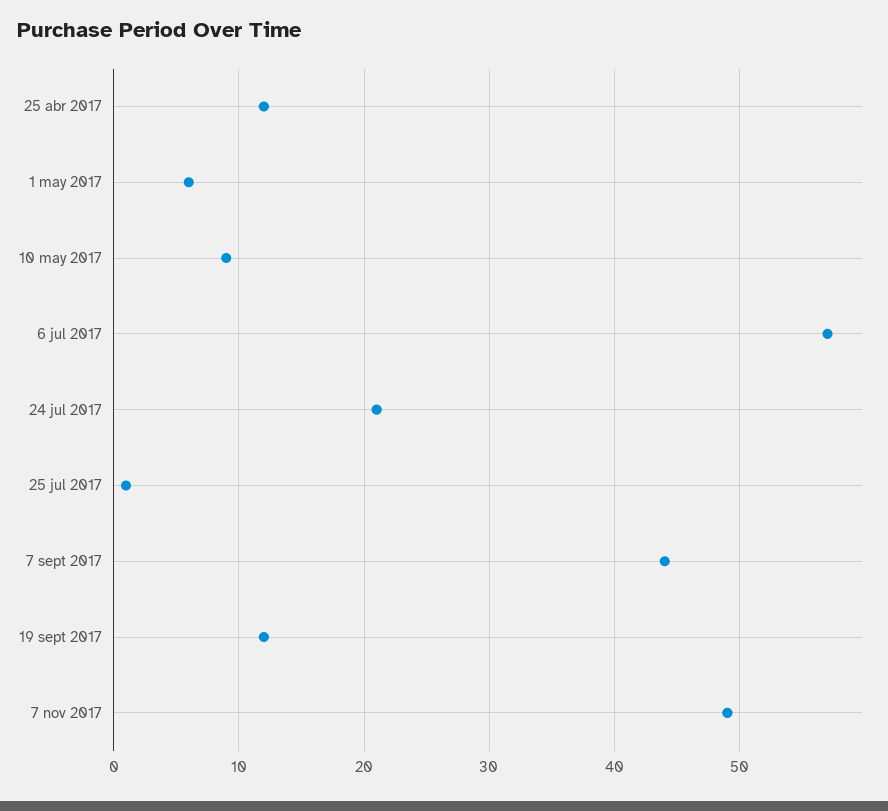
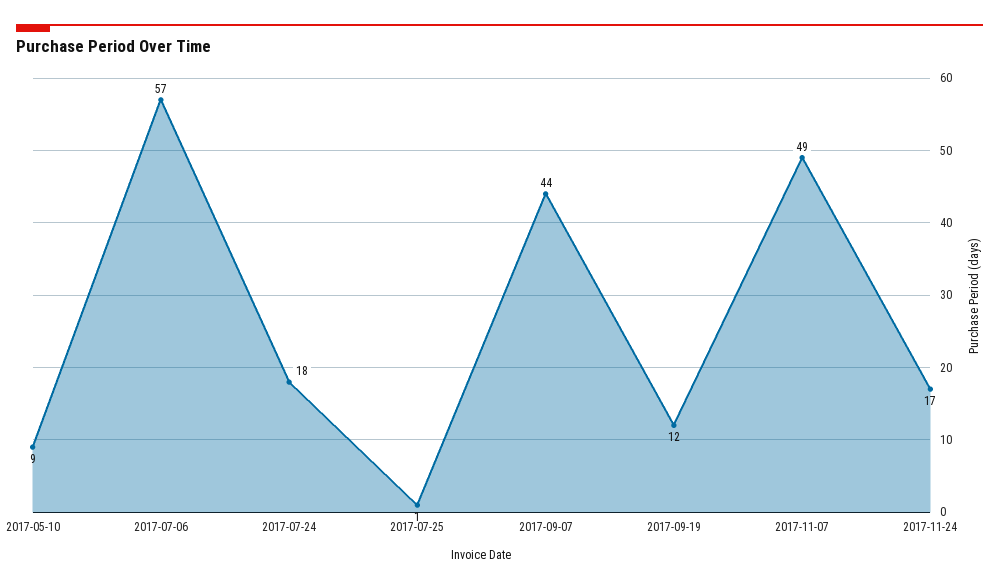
25 abr 2017: 12 -> none
1 may 2017: 6 -> none
24 jul 2017: 21 -> 18
2017-11-24: none -> 17

